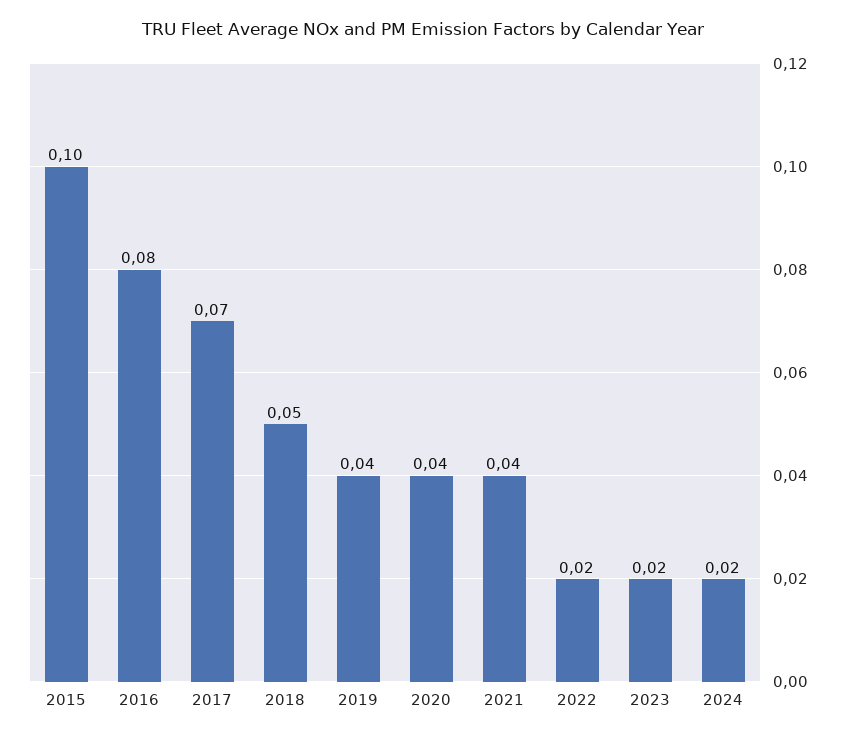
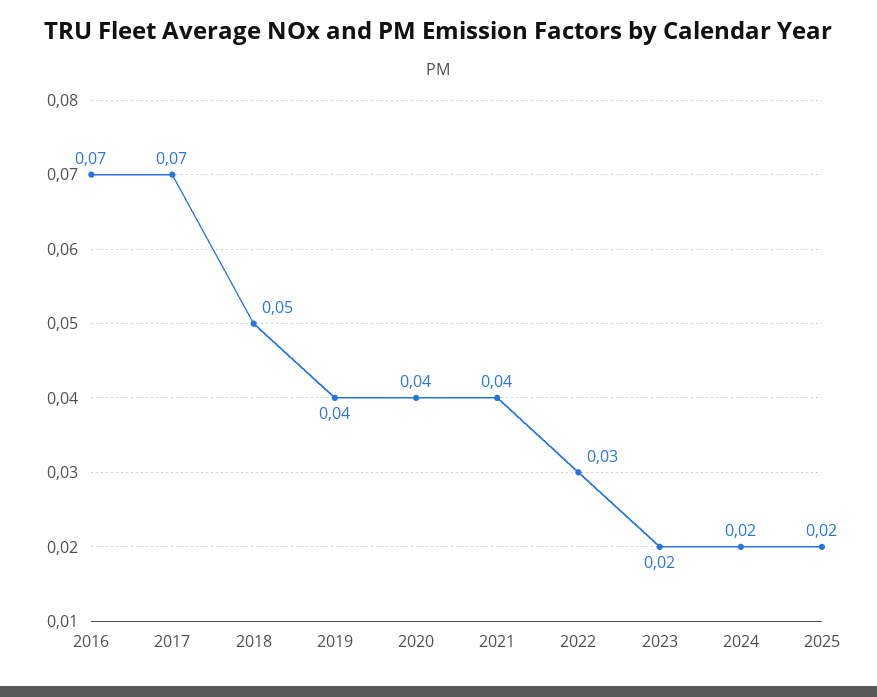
2015: 0.1 -> none
2016: 0.08 -> 0.07
2022: 0.02 -> 0.03
2025: none -> 0.02

